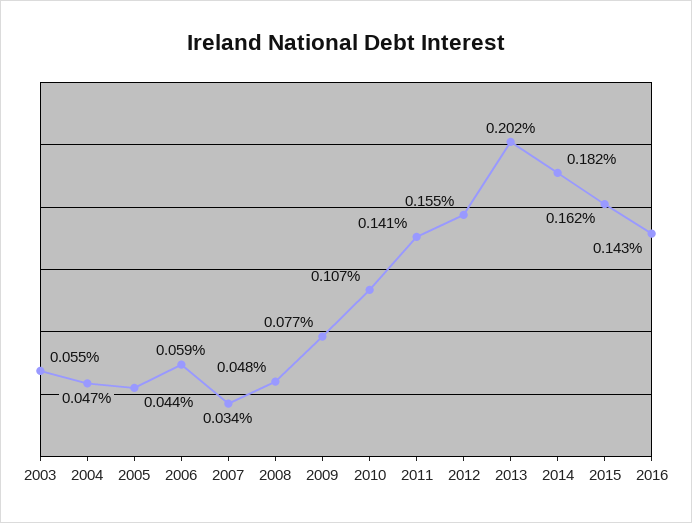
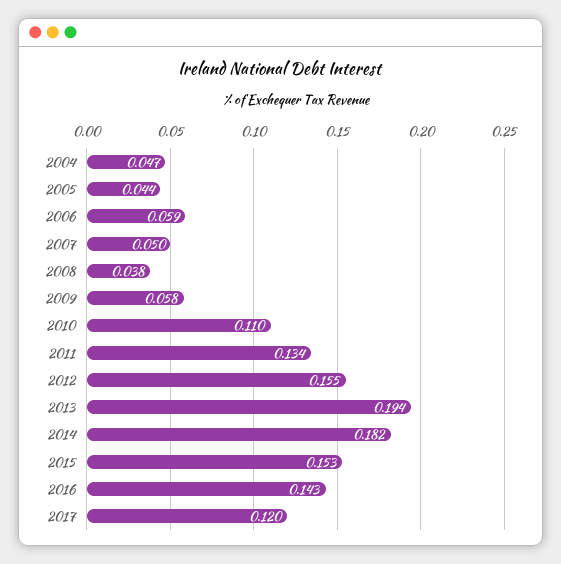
2003: 0.055 -> none
2007: 0.034 -> 0.05
2008: 0.048 -> 0.038
2009: 0.077 -> 0.058
2010: 0.107 -> 0.11
2011: 0.141 -> 0.134
2013: 0.202 -> 0.194
2015: 0.162 -> 0.153
2017: none -> 0.12

